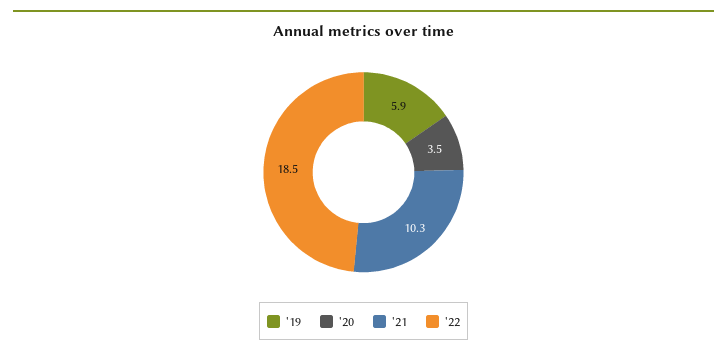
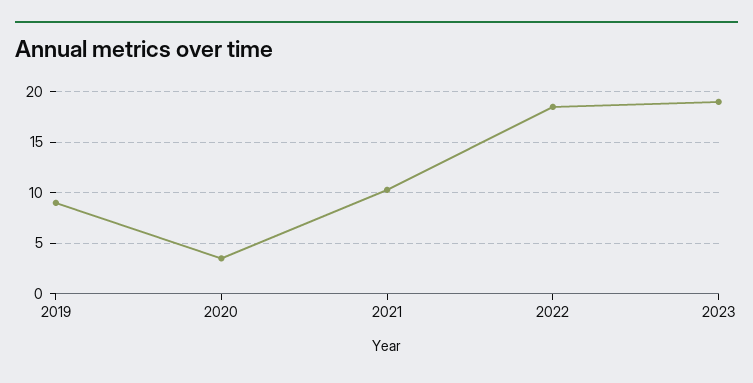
'19: 5.9 -> 9
2023: none -> 19

